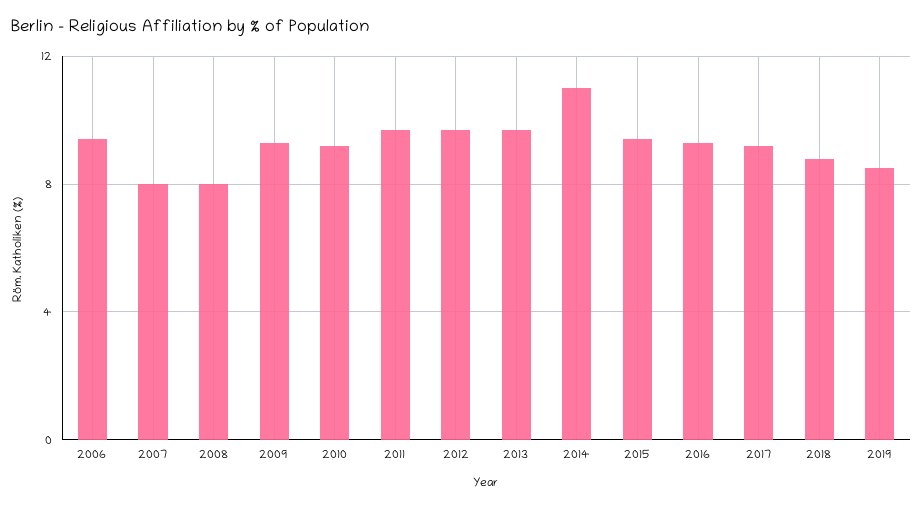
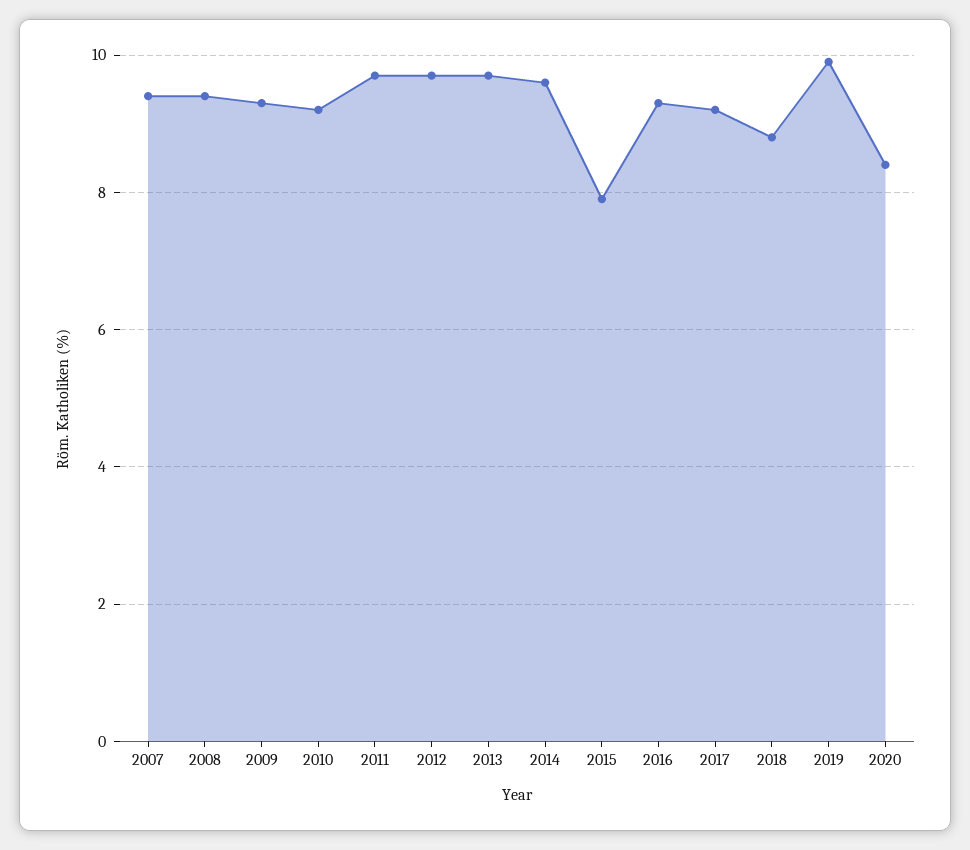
2006: 9.5 -> none
2007: 8 -> 9.5
2008: 8 -> 9.5
2014: 11 -> 9.5
2015: 9.5 -> 8
2019: 8.5 -> 10
2020: none -> 8.5

